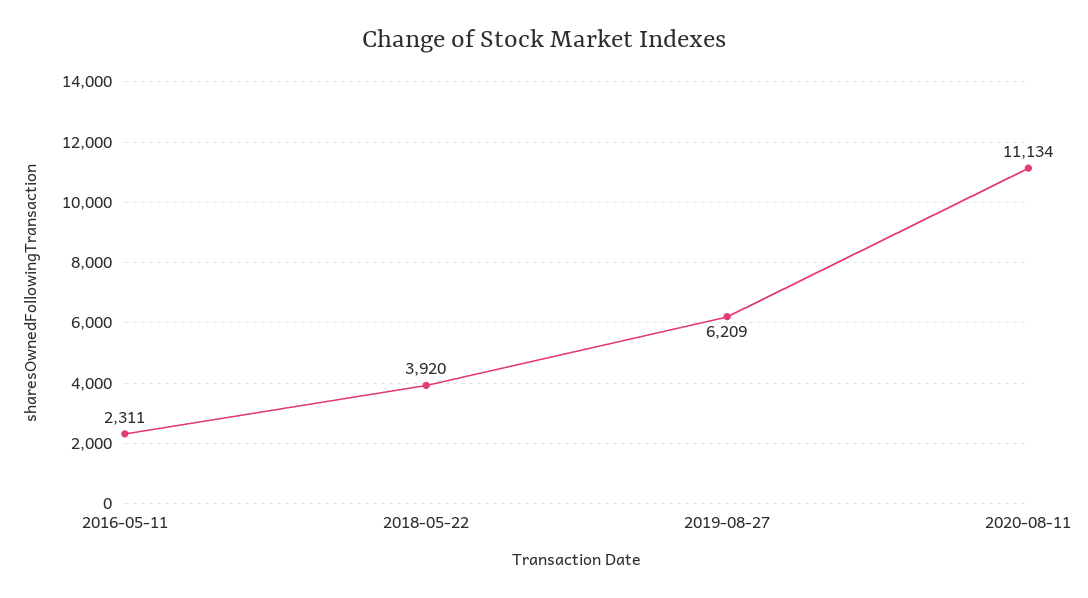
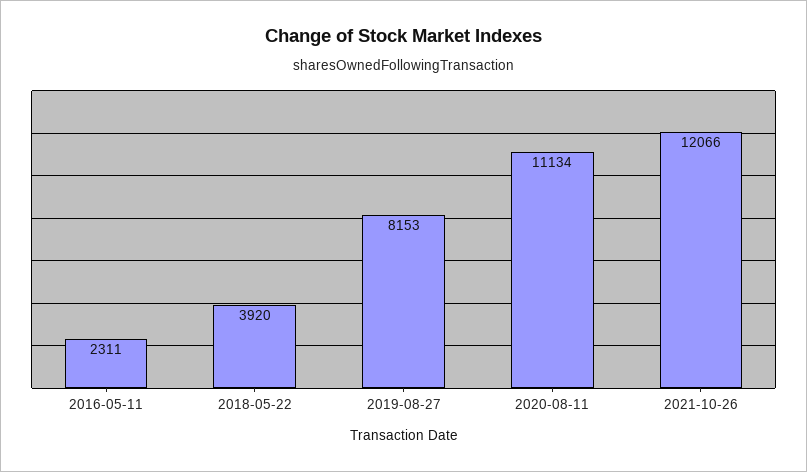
2019-08-27: 6209 -> 8153
2021-10-26: none -> 12066

